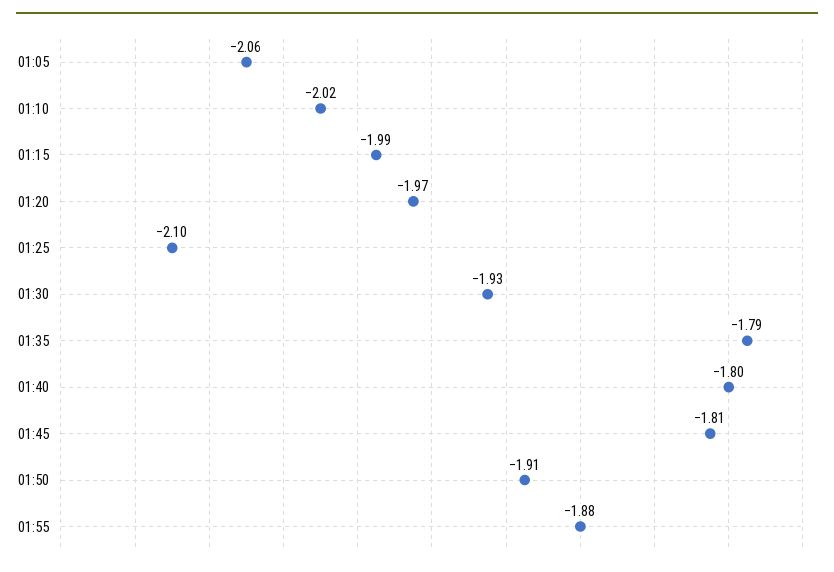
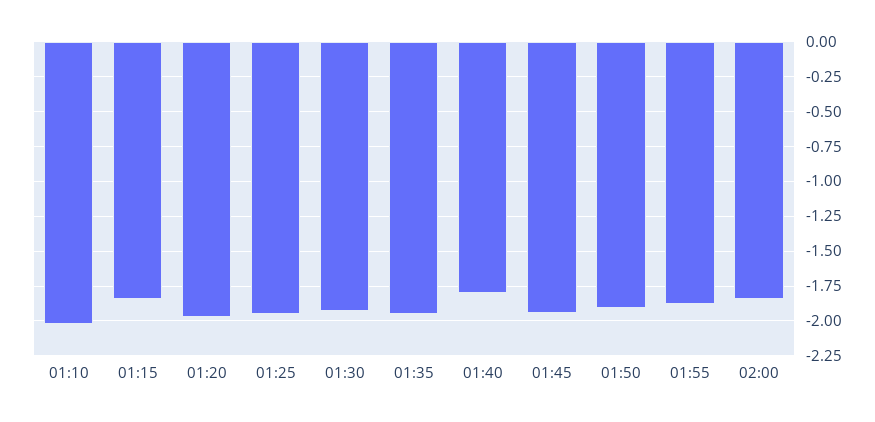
01:05: -2.06 -> none
01:15: -1.99 -> -1.85
01:25: -2.1 -> -1.95
01:35: -1.79 -> -1.95
01:45: -1.81 -> -1.95
02:00: none -> -1.85

